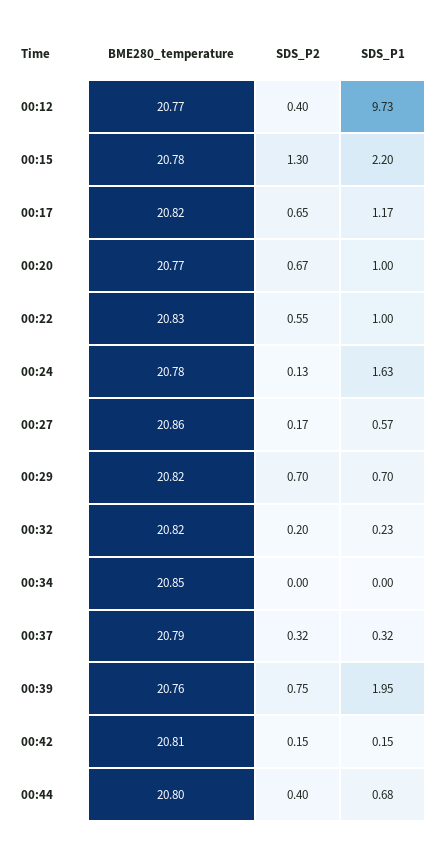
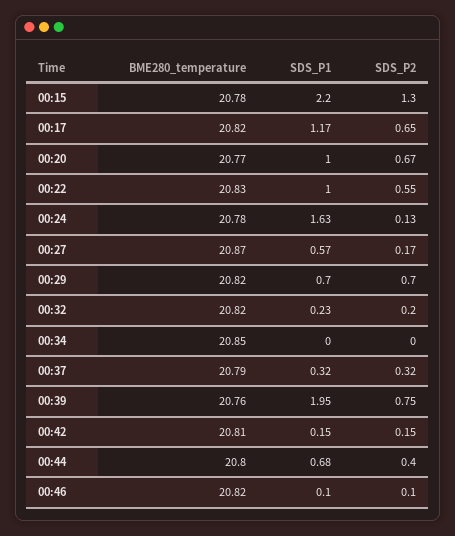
BME280_temperature, 00:12: 20.77 -> none
SDS_P2, 00:12: 0.4 -> none
SDS_P1, 00:12: 9.73 -> none
BME280_temperature, 00:27: 20.86 -> 20.87
BME280_temperature, 00:46: none -> 20.82
SDS_P1, 00:46: none -> 0.1
SDS_P2, 00:46: none -> 0.1

